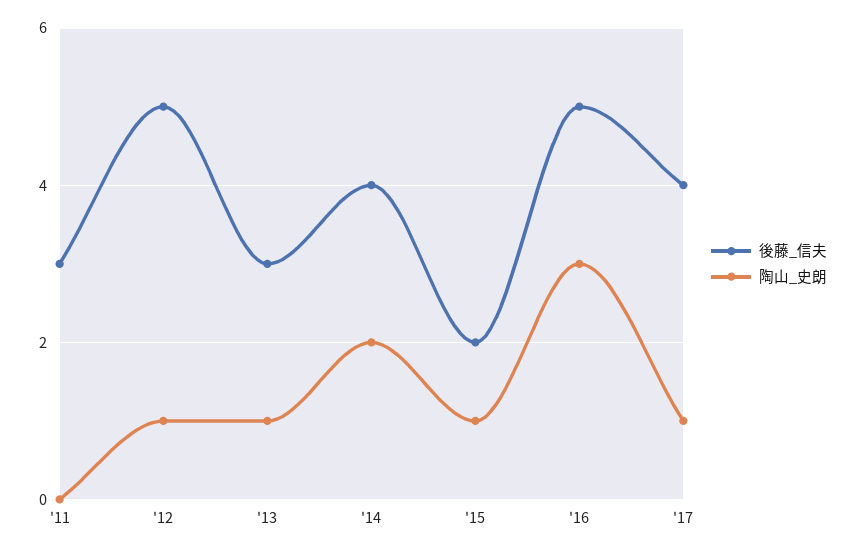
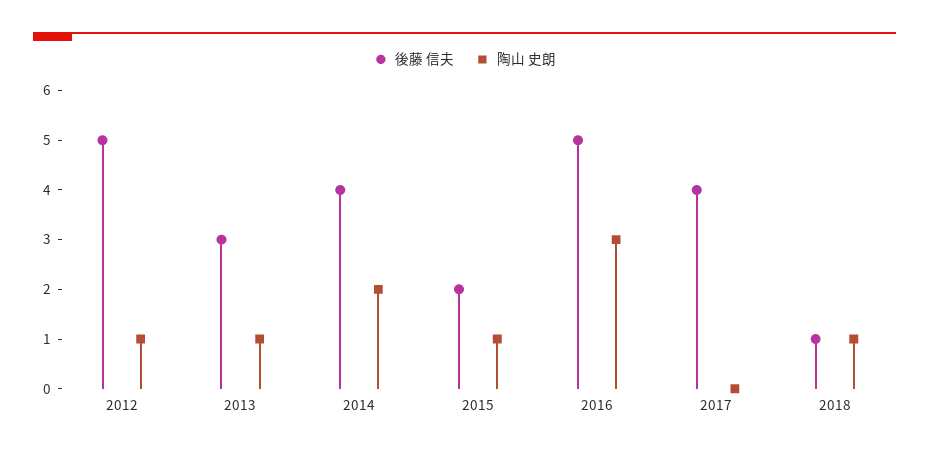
後藤_信夫, '11: 3 -> none
陶山_史朗, '11: 0 -> none
陶山_史朗, '17: 1 -> 0
後藤_信夫, 2018: none -> 1
陶山_史朗, 2018: none -> 1

